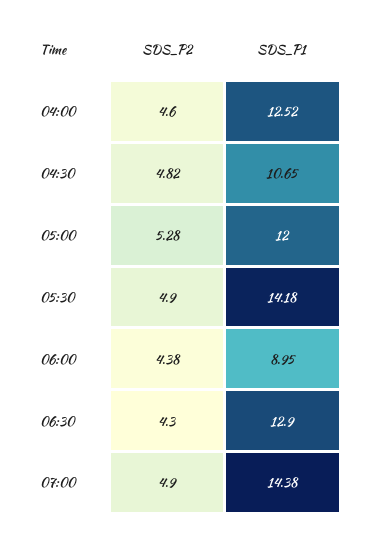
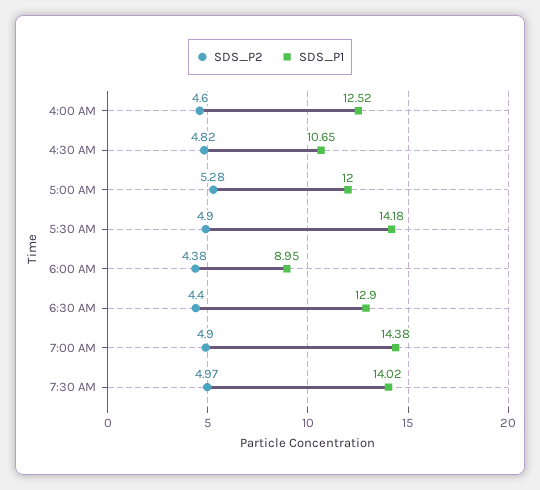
SDS_P2, 06:30: 4.3 -> 4.4
SDS_P2, 7:30 AM: none -> 4.97
SDS_P1, 7:30 AM: none -> 14.02

